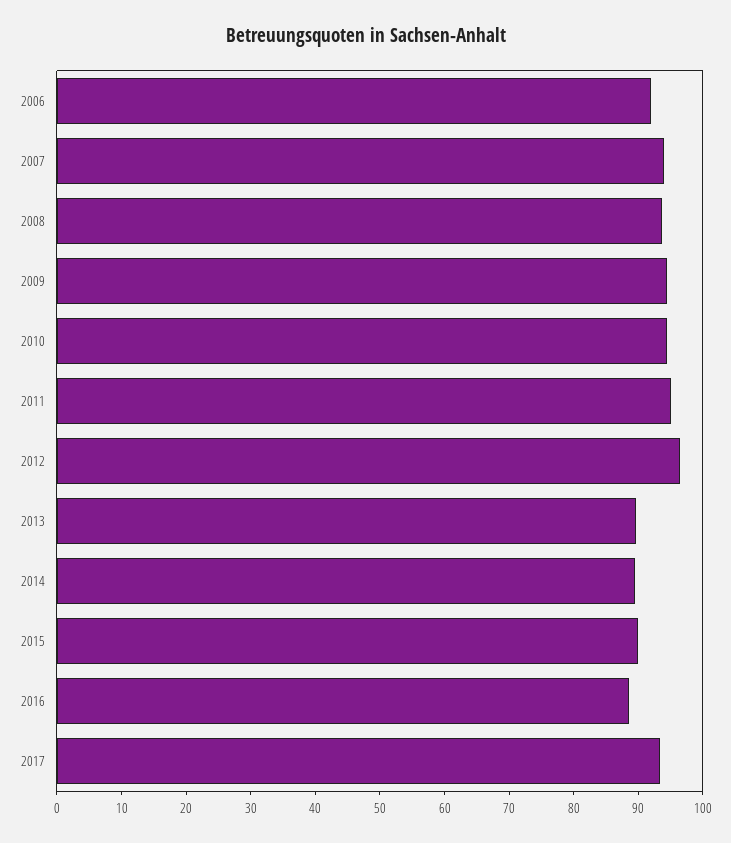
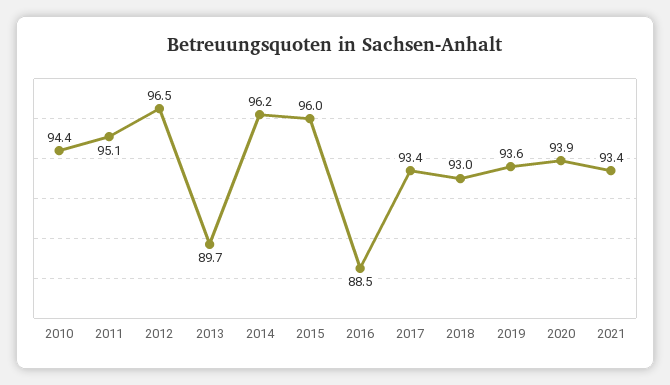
2006: 92 -> none
2007: 94 -> none
2008: 94 -> none
2009: 94 -> none
2014: 90 -> 96.2
2015: 90 -> 96
2018: none -> 93
2019: none -> 93.6
2020: none -> 93.9
2021: none -> 93.4

